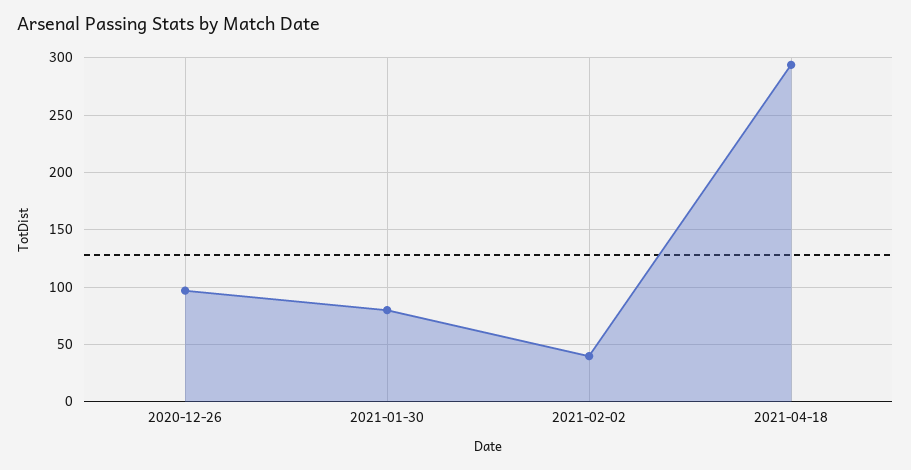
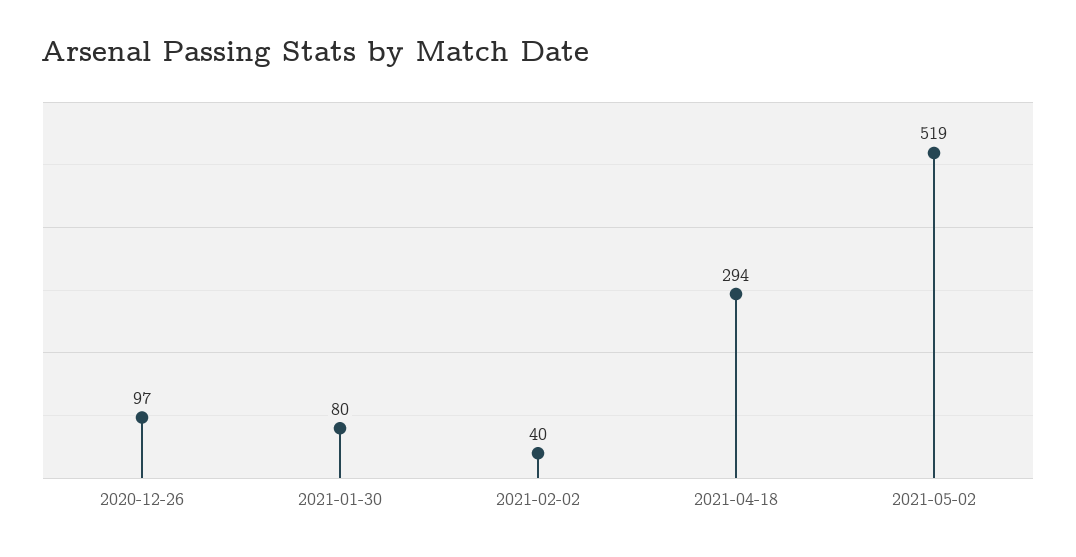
2021-05-02: none -> 519

